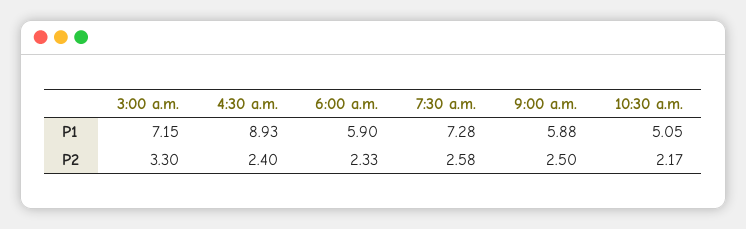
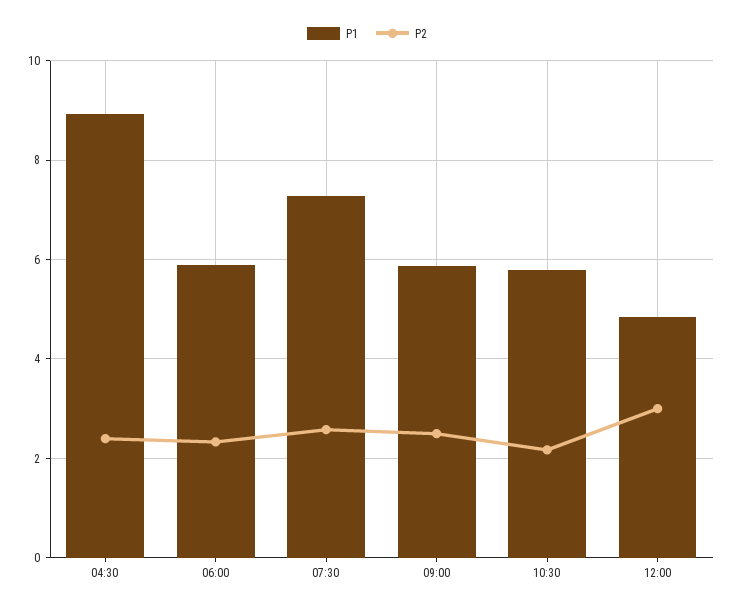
P1, 3:00 a.m.: 7.15 -> none
P1, 10:30 a.m.: 5.05 -> 5.8
P2, 3:00 a.m.: 3.3 -> none
P1, 12:00: none -> 4.8
P2, 12:00: none -> 3

